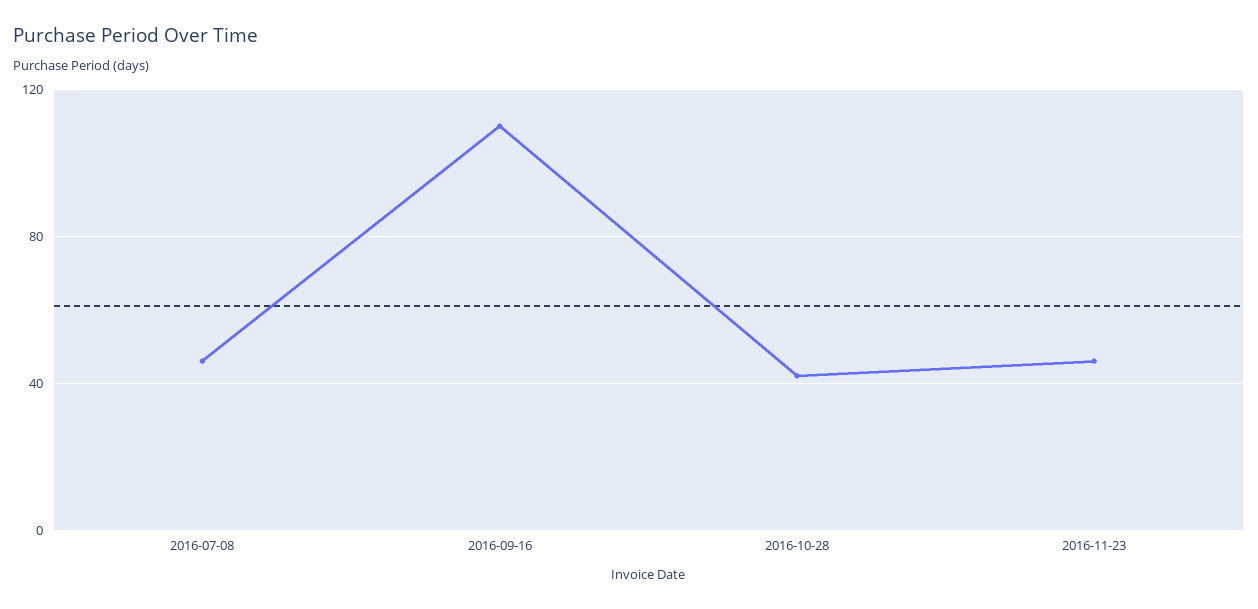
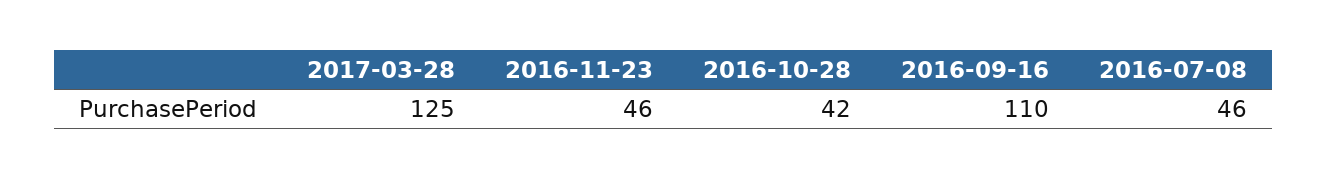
2017-03-28: none -> 125

